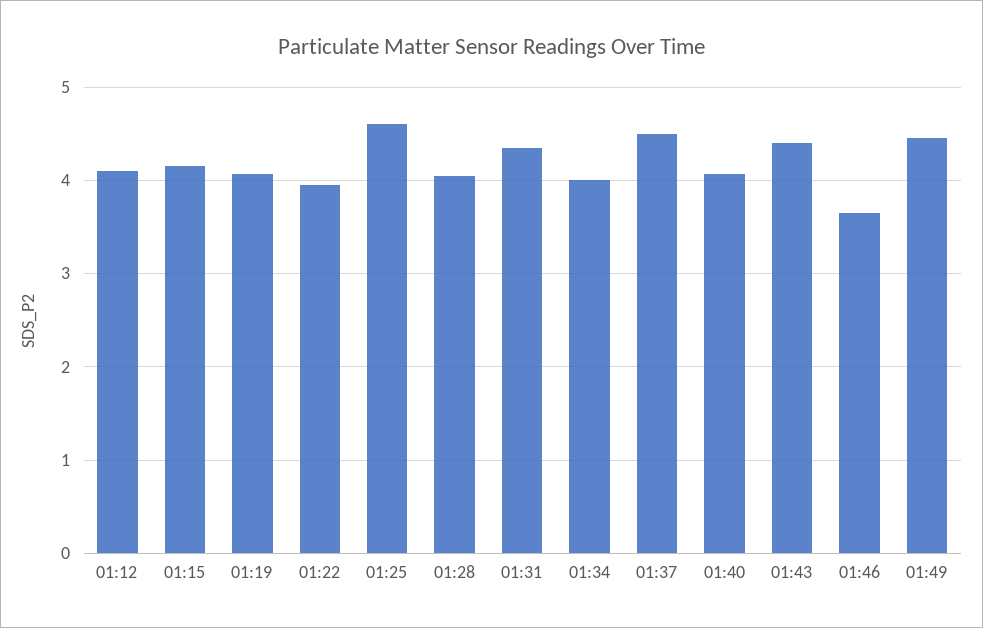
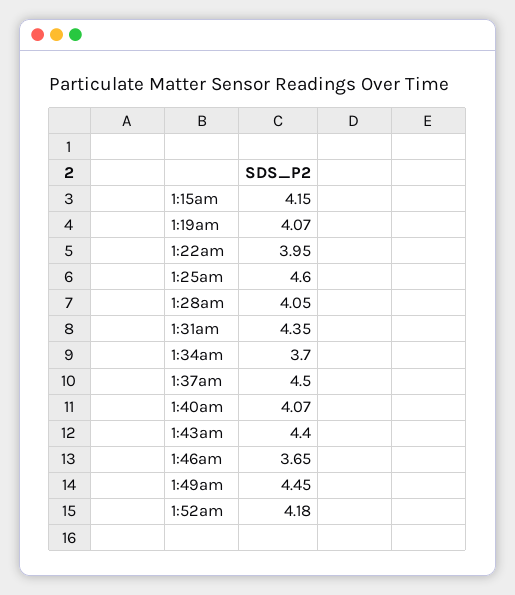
01:12: 4.1 -> none
01:34: 4 -> 3.7
1:52am: none -> 4.18

